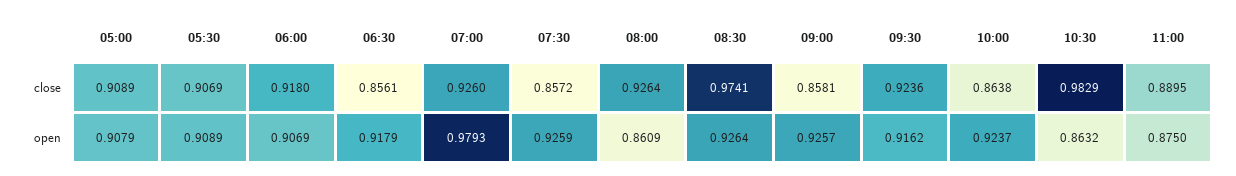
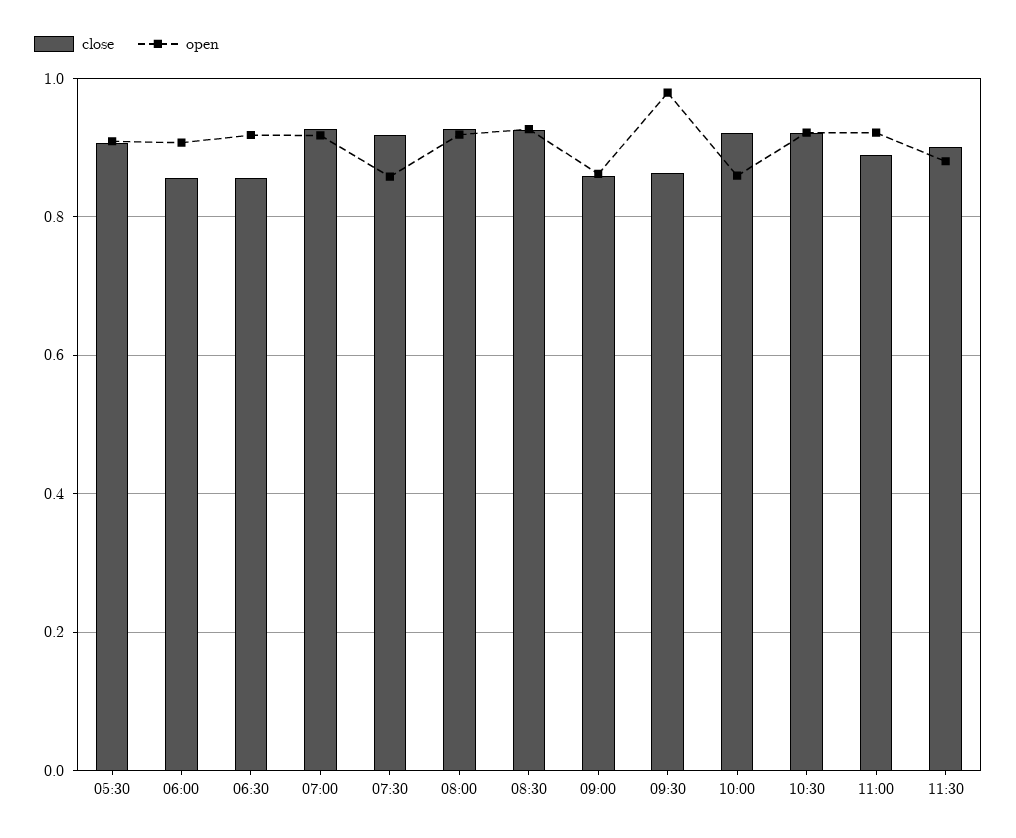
close, 05:00: 0.9089 -> none
close, 06:00: 0.918 -> 0.86
close, 07:30: 0.8572 -> 0.92
close, 08:30: 0.9741 -> 0.92
close, 09:30: 0.9236 -> 0.86
close, 10:00: 0.8638 -> 0.92
close, 10:30: 0.9829 -> 0.92
open, 05:00: 0.9079 -> none
open, 07:00: 0.9793 -> 0.92
open, 07:30: 0.9259 -> 0.86
open, 08:00: 0.8609 -> 0.92
open, 09:00: 0.9257 -> 0.86
open, 09:30: 0.9162 -> 0.98
open, 10:00: 0.9237 -> 0.86
open, 10:30: 0.8632 -> 0.92
open, 11:00: 0.875 -> 0.92
close, 11:30: none -> 0.9
open, 11:30: none -> 0.88

